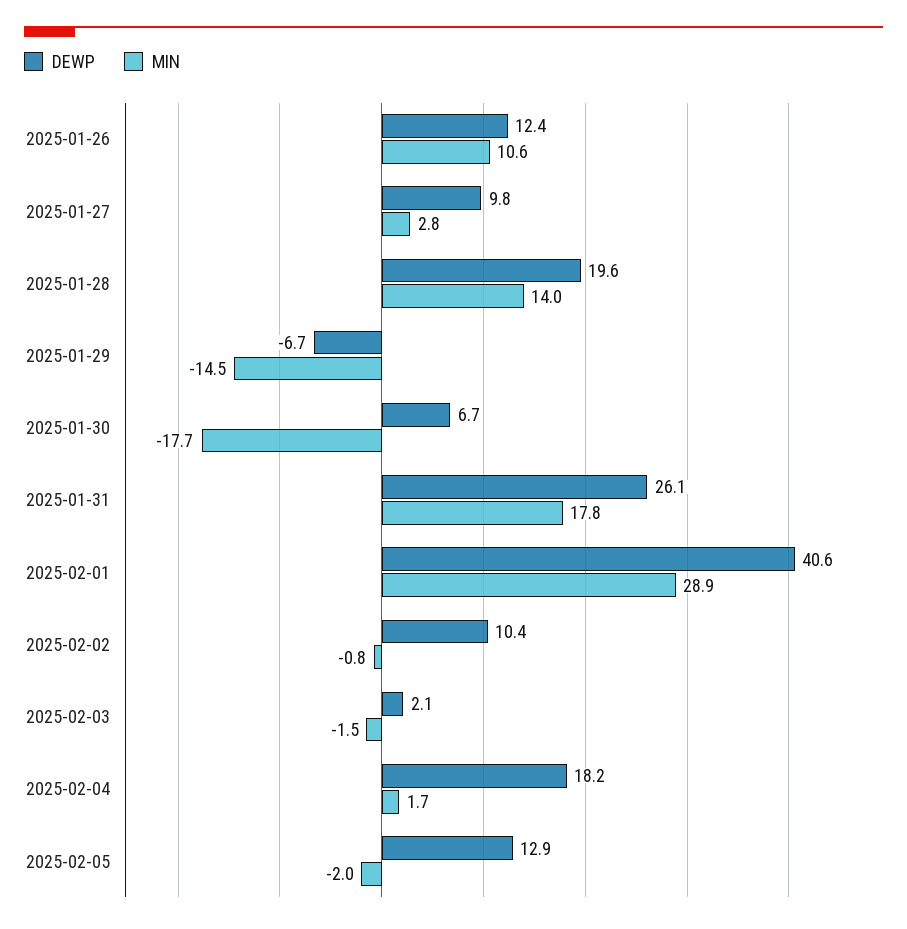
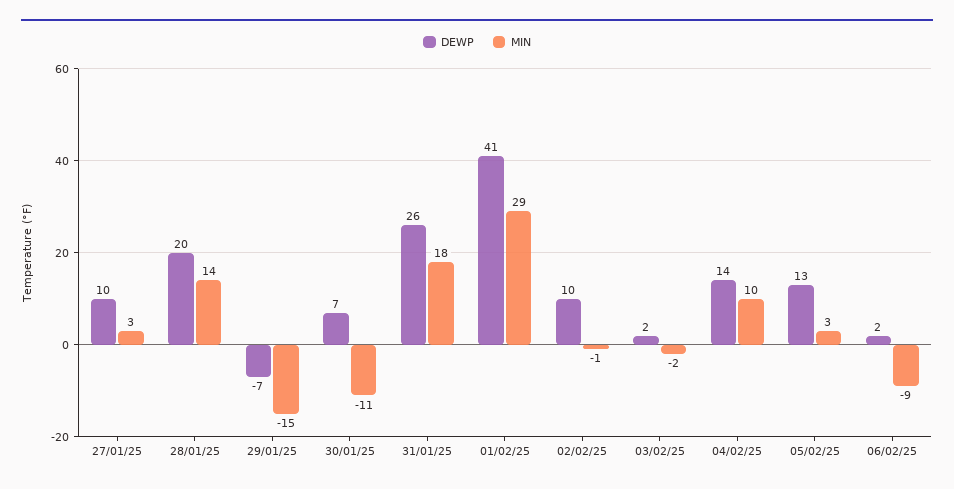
DEWP, 2025-01-26: 12.4 -> none
MIN, 2025-01-26: 10.6 -> none
MIN, 2025-01-30: -17.7 -> -11
DEWP, 2025-02-04: 18.2 -> 14
MIN, 2025-02-04: 1.7 -> 10
MIN, 2025-02-05: -2 -> 3
DEWP, 06/02/25: none -> 2
MIN, 06/02/25: none -> -9

